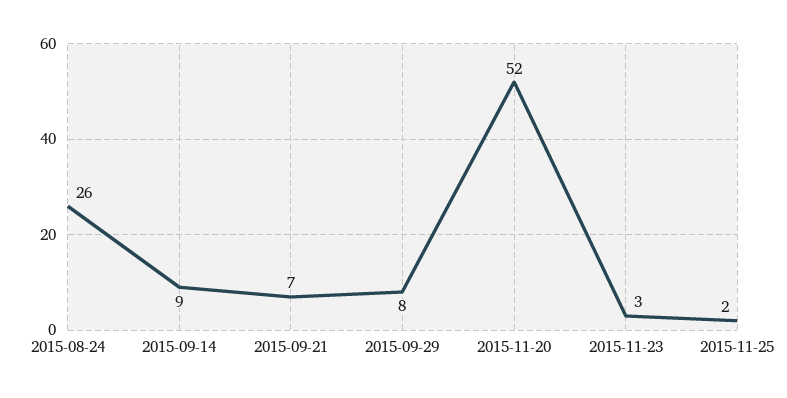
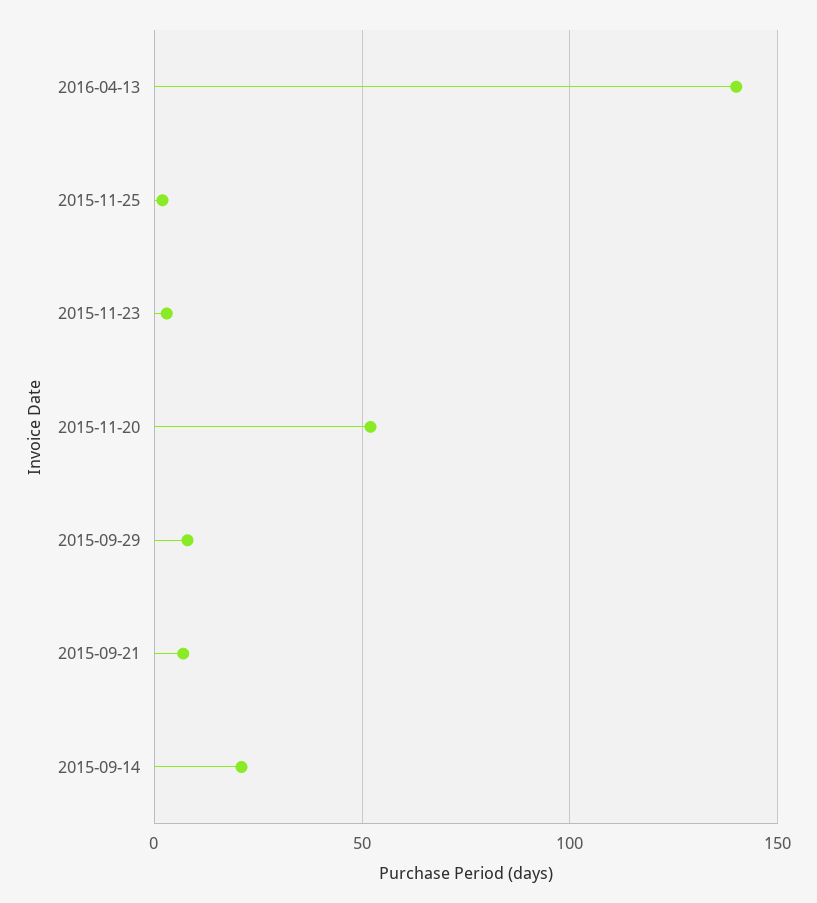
2015-08-24: 26 -> none
2015-09-14: 9 -> 20
2016-04-13: none -> 140

